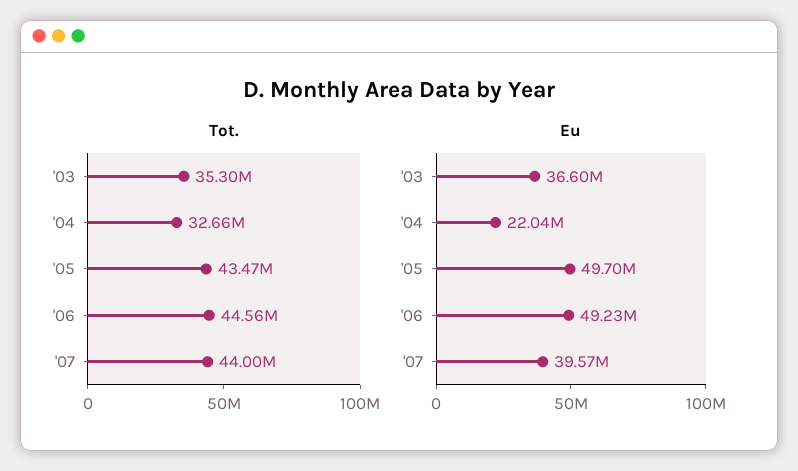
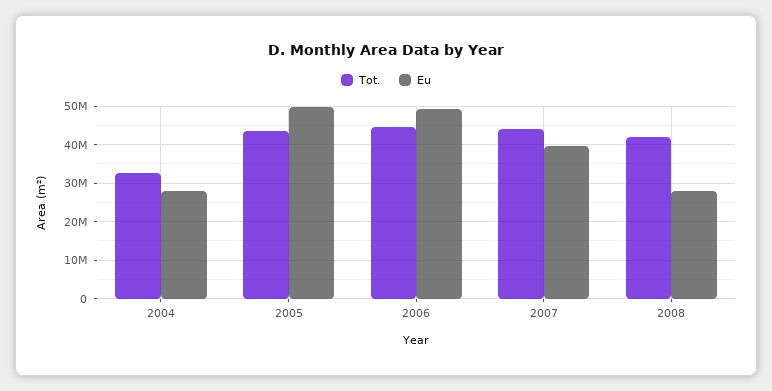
Tot., '03: 35300000 -> none
Eu, '03: 36600000 -> none
Eu, '04: 22040000 -> 28000000
Tot., 2008: none -> 42000000
Eu, 2008: none -> 28000000

